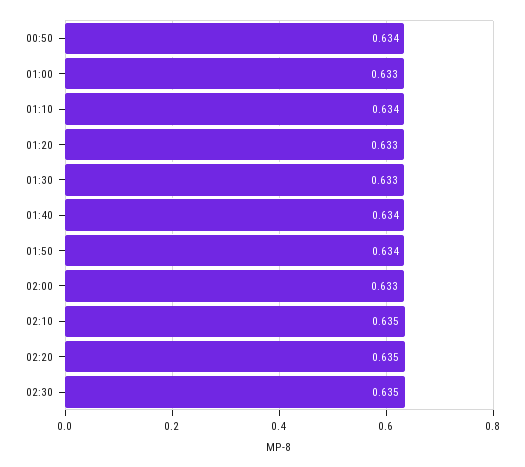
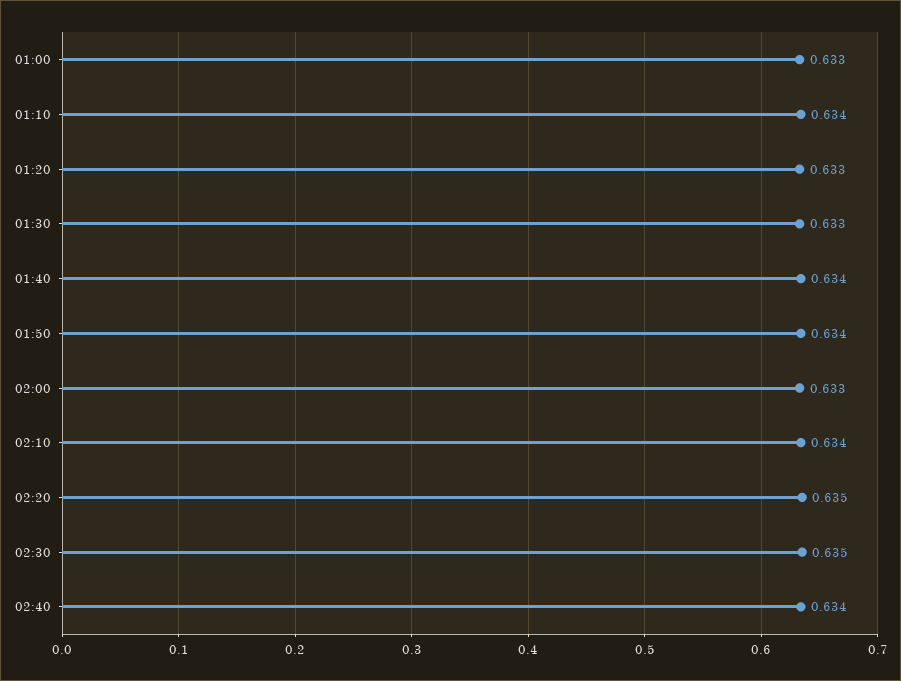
00:50: 0.634 -> none
02:10: 0.635 -> 0.634
02:40: none -> 0.634

